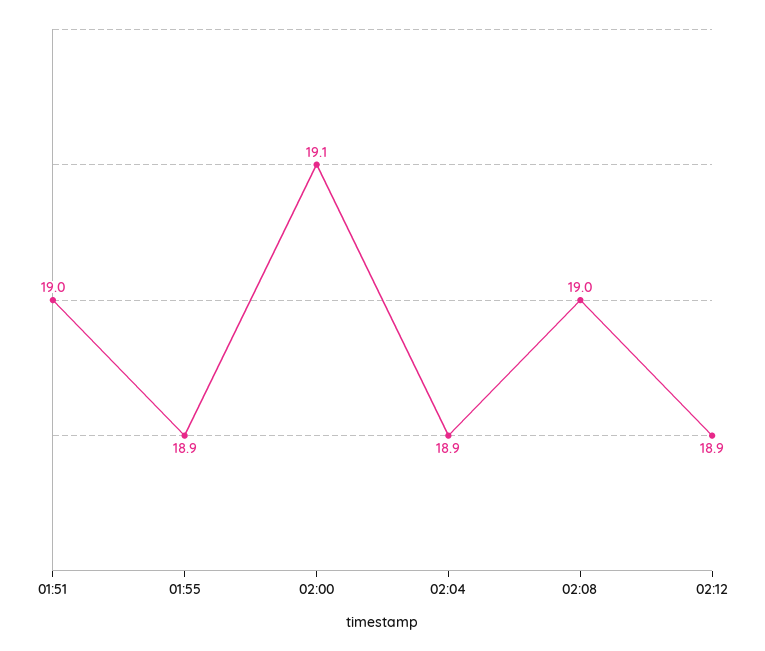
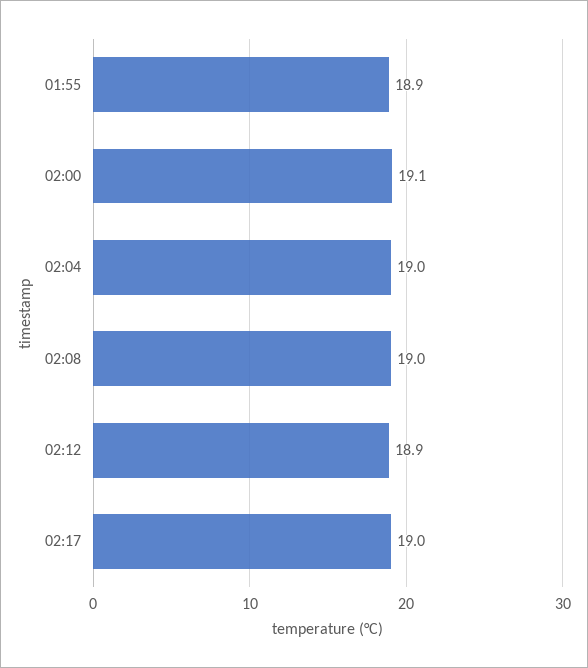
01:51: 19 -> none
02:04: 18.9 -> 19
02:17: none -> 19

